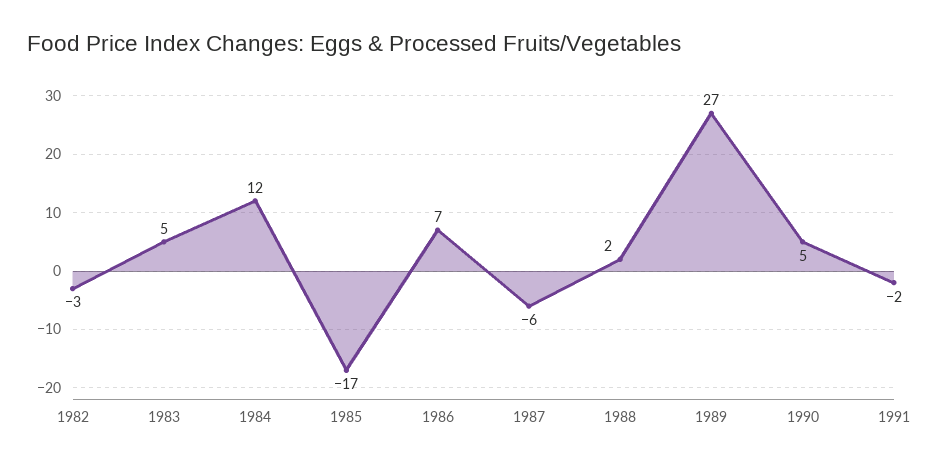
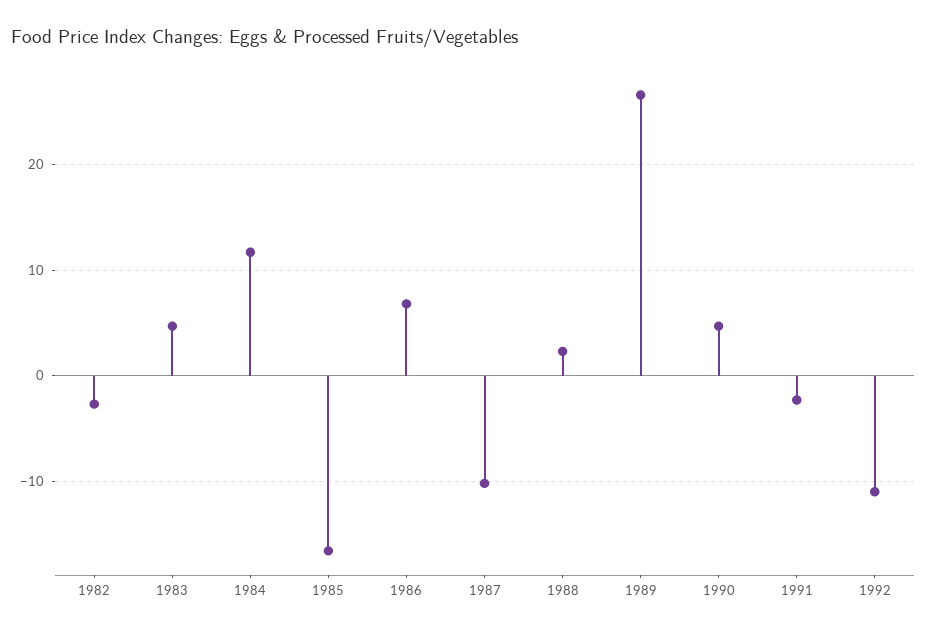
1987: -6 -> -10
1992: none -> -11

